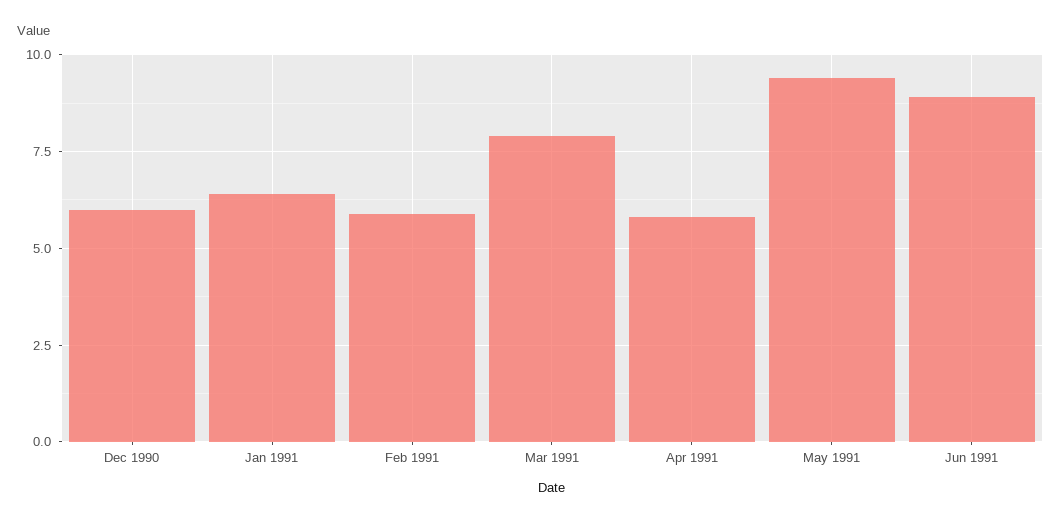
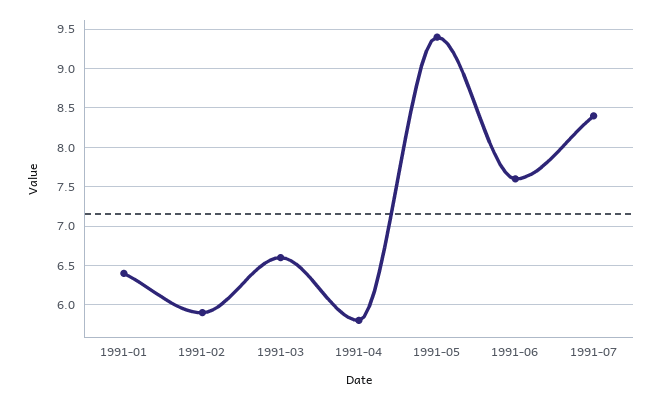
Dec 1990: 6 -> none
Mar 1991: 8 -> 6.6
Jun 1991: 9 -> 7.6
1991-07: none -> 8.4

